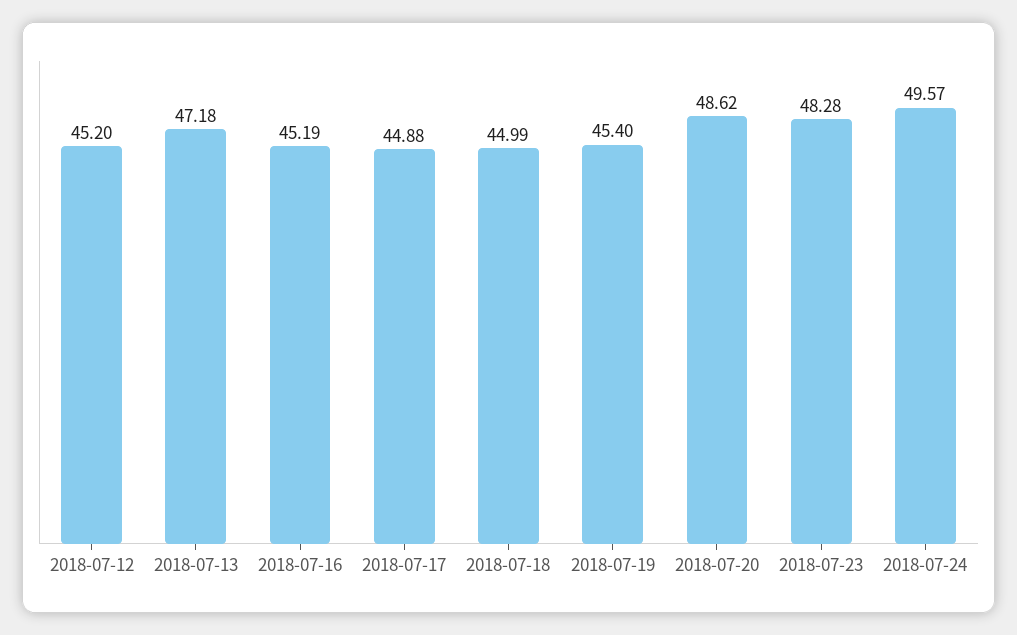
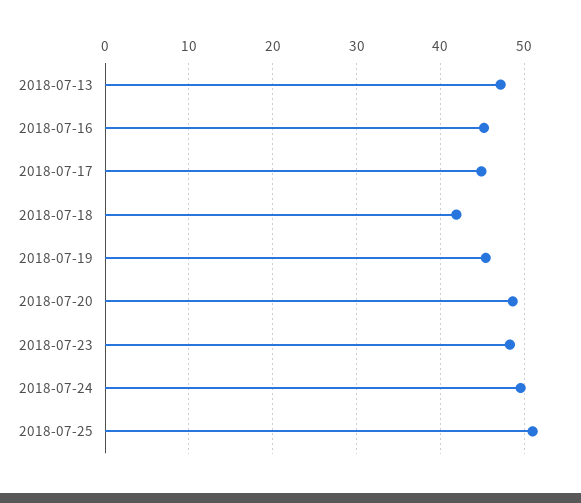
2018-07-12: 45.2 -> none
2018-07-18: 44.99 -> 42
2018-07-25: none -> 51

